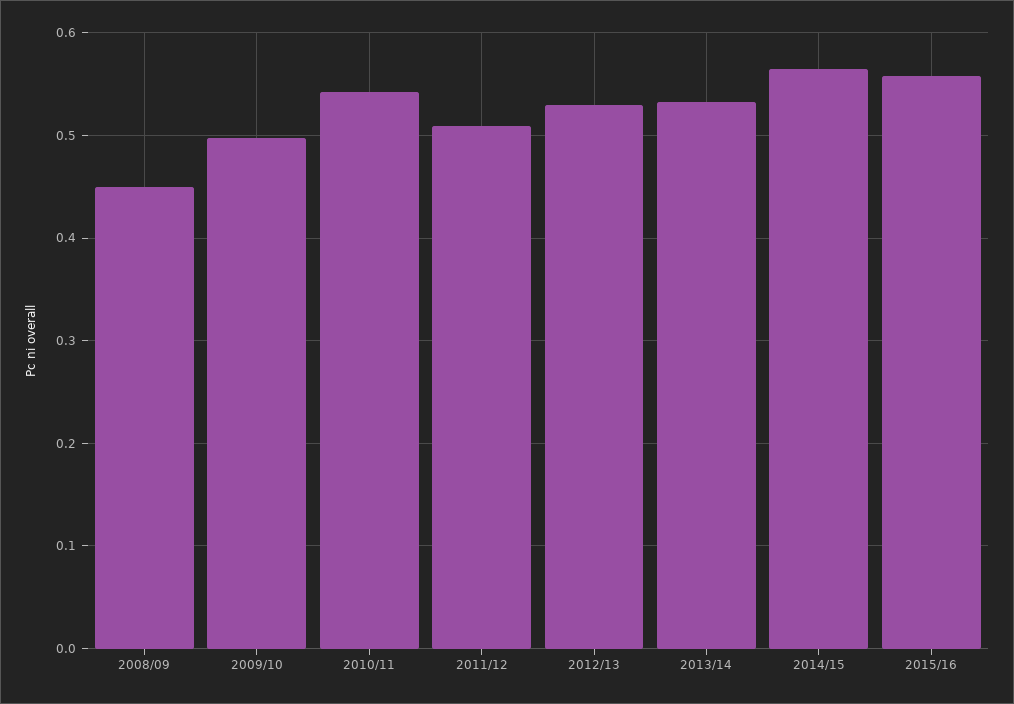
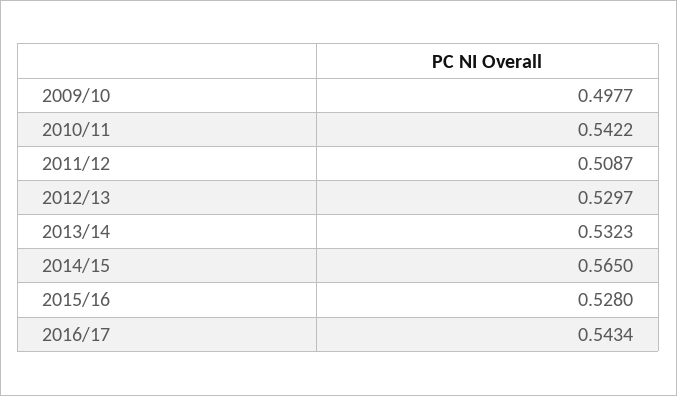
2008/09: 0.45 -> none
2015/16: 0.56 -> 0.528
2016/17: none -> 0.5434

